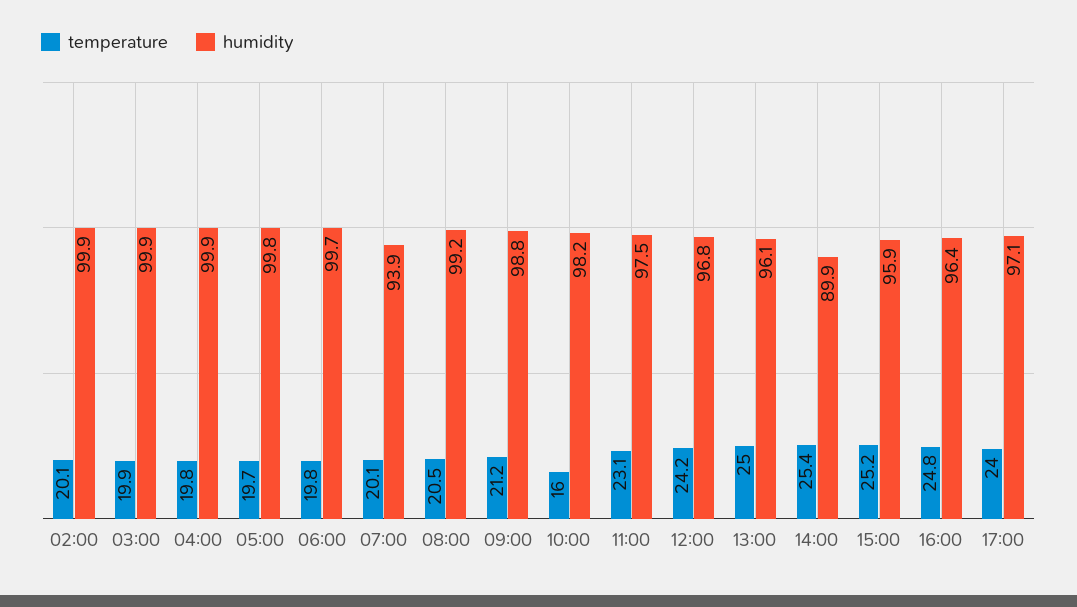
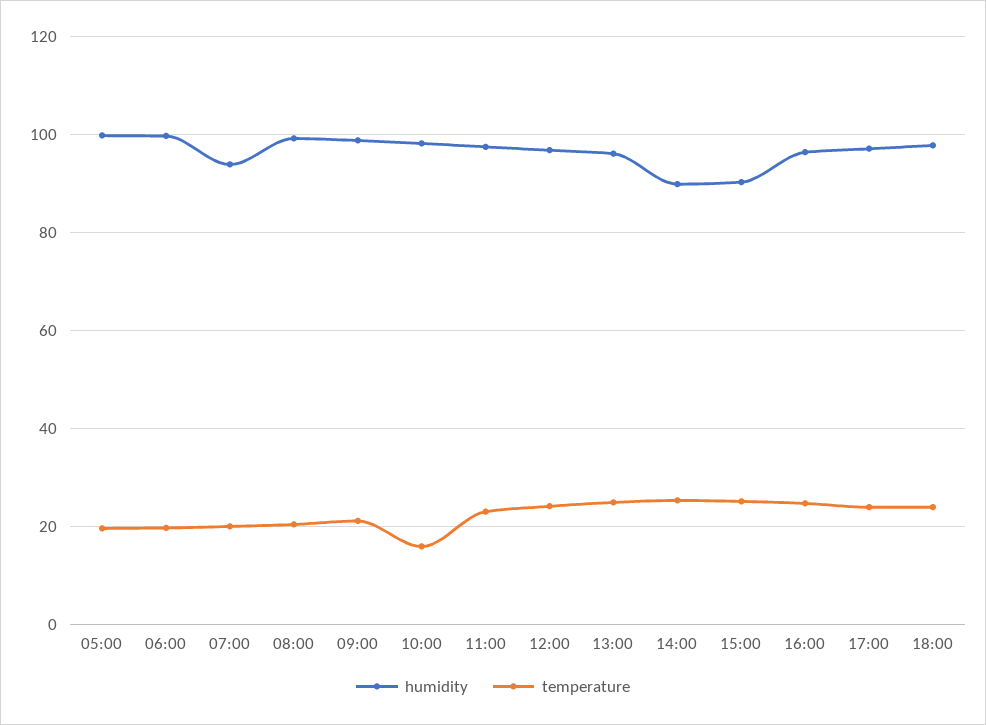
temperature, 02:00: 20.1 -> none
humidity, 02:00: 99.9 -> none
temperature, 03:00: 19.9 -> none
humidity, 03:00: 99.9 -> none
temperature, 04:00: 19.8 -> none
humidity, 04:00: 99.9 -> none
humidity, 15:00: 95.9 -> 90
humidity, 18:00: none -> 98
temperature, 18:00: none -> 24

